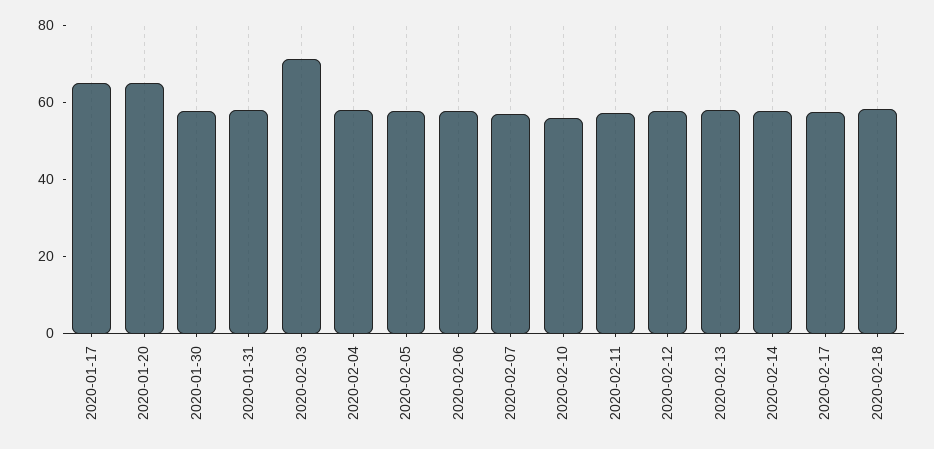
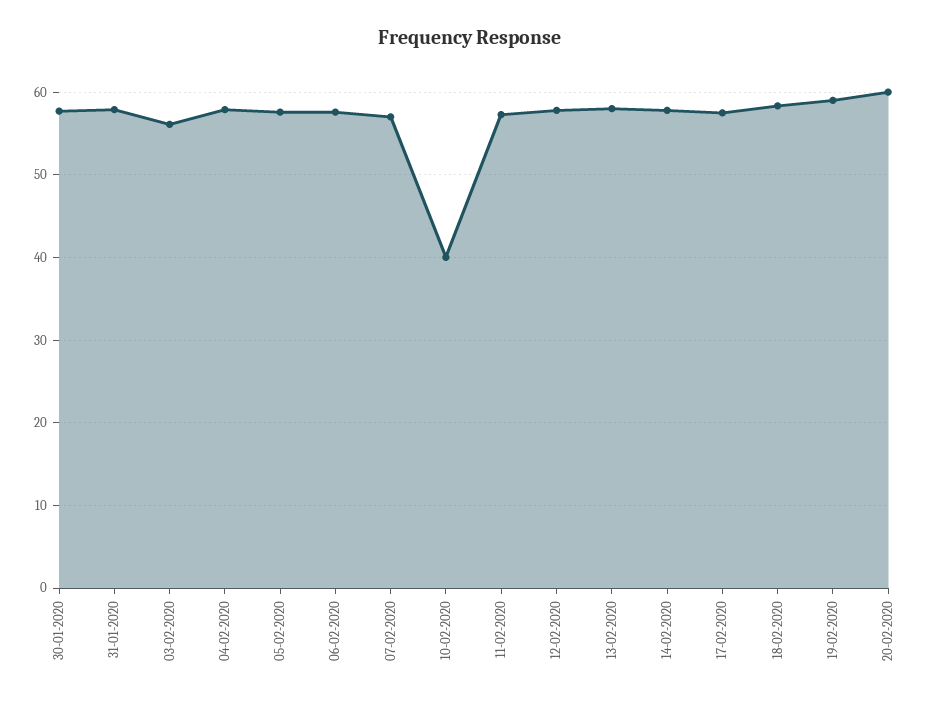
2020-01-17: 65 -> none
2020-01-20: 65 -> none
2020-02-03: 70 -> 56
2020-02-10: 55 -> 40
19-02-2020: none -> 59
20-02-2020: none -> 60

